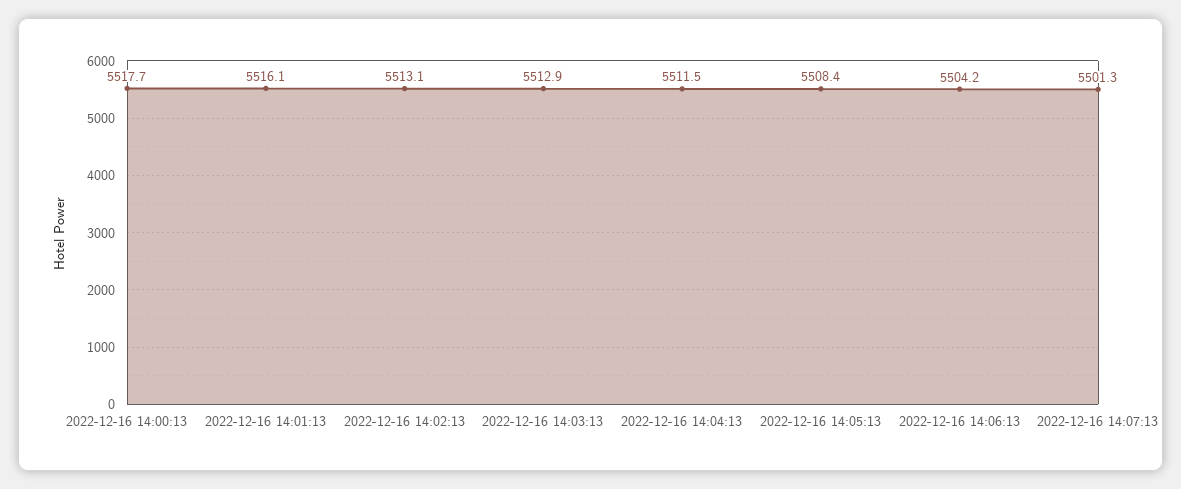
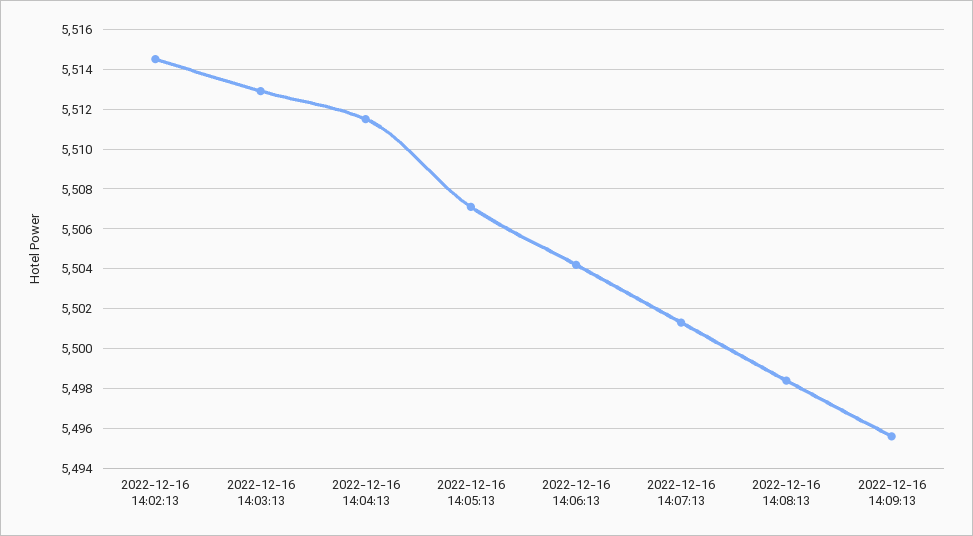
2022-12-16 14:00:13: 5517.7 -> none
2022-12-16 14:01:13: 5516.1 -> none
2022-12-16 14:02:13: 5513.1 -> 5514.5
2022-12-16 14:05:13: 5508.4 -> 5507
2022-12-16 14:08:13: none -> 5498.5
2022-12-16 14:09:13: none -> 5495.5

